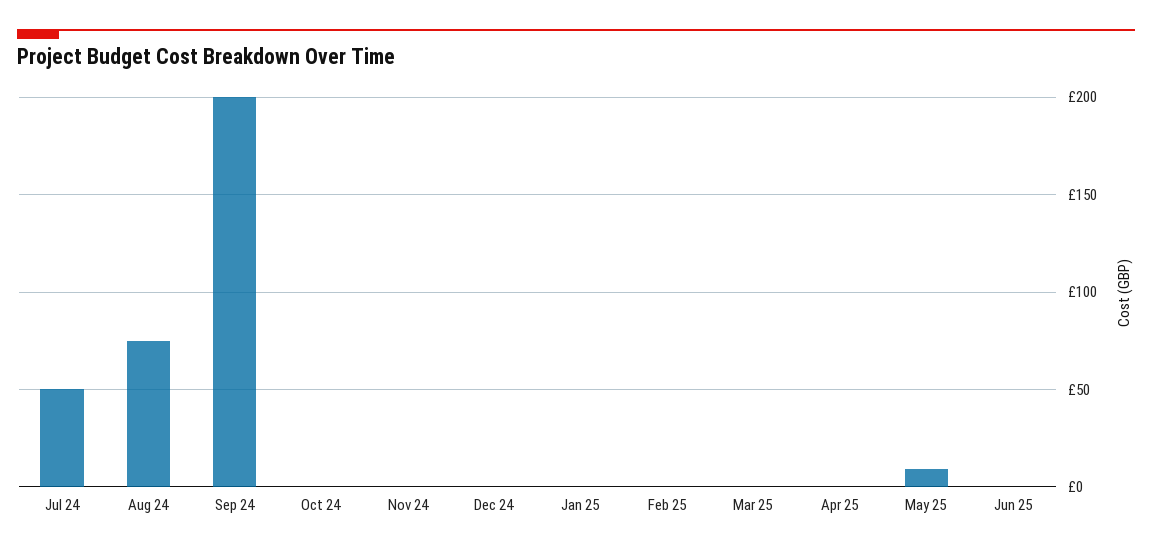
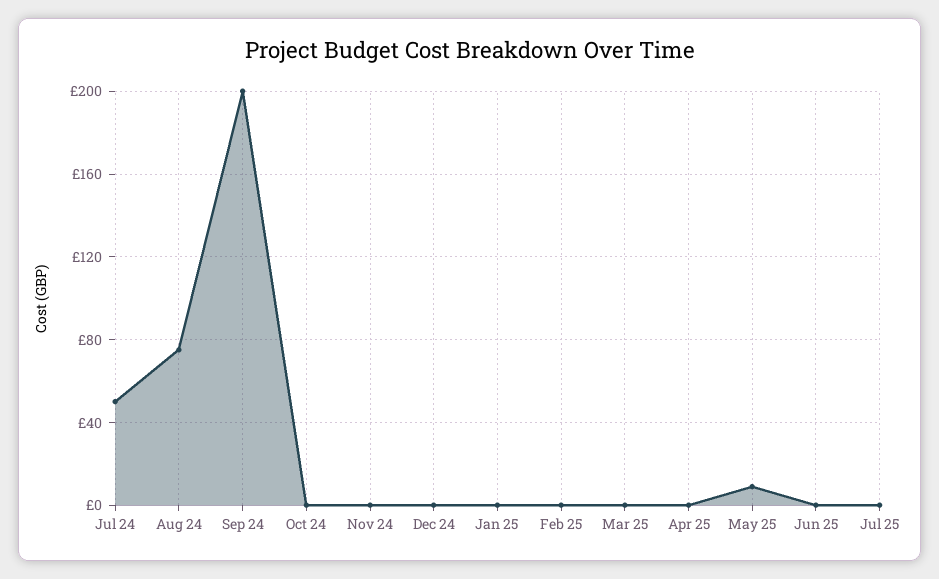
Jul 25: none -> 0

